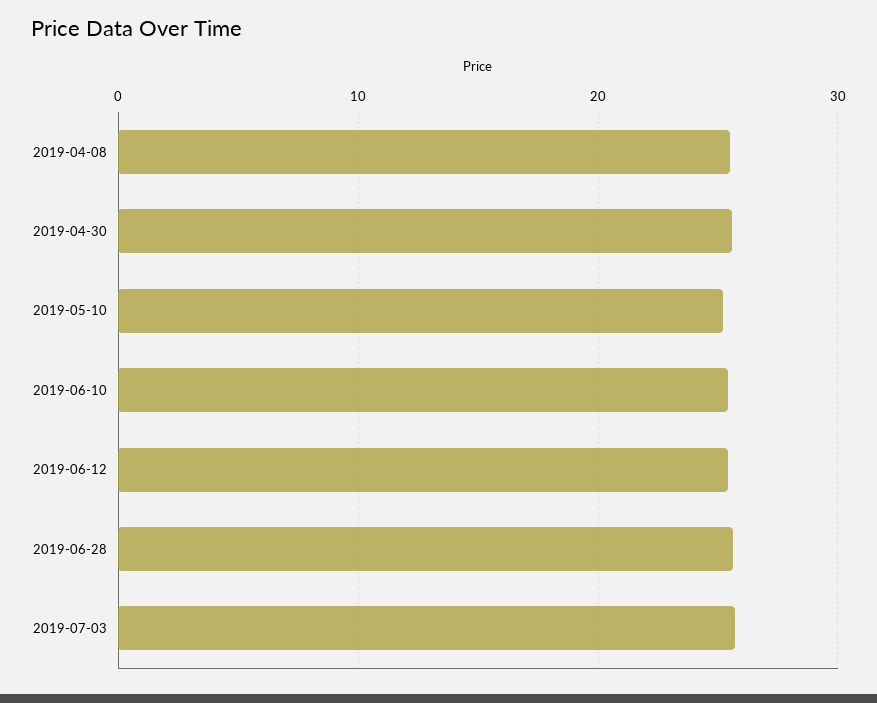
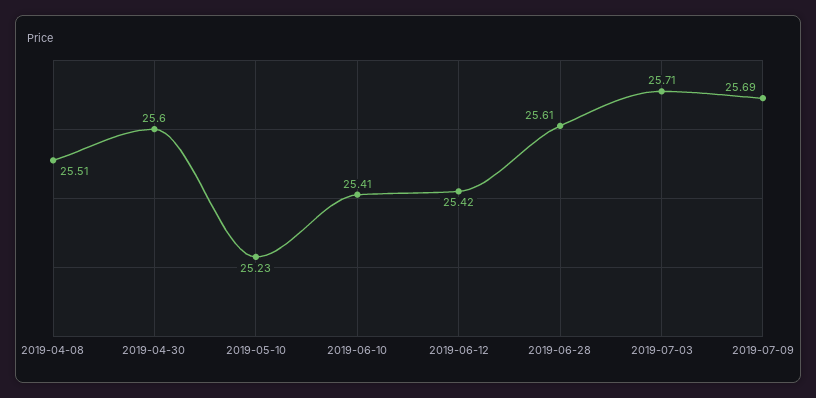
2019-07-09: none -> 25.69

